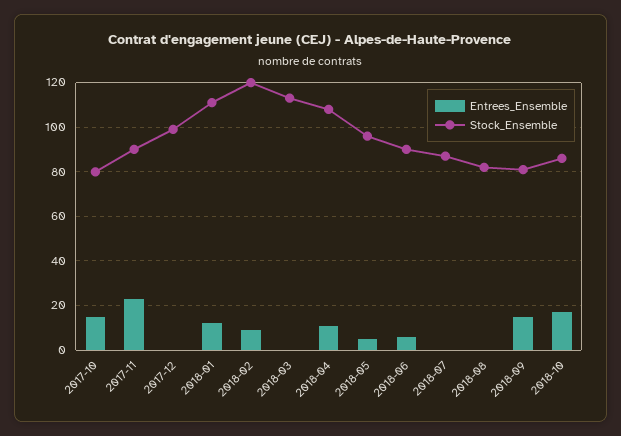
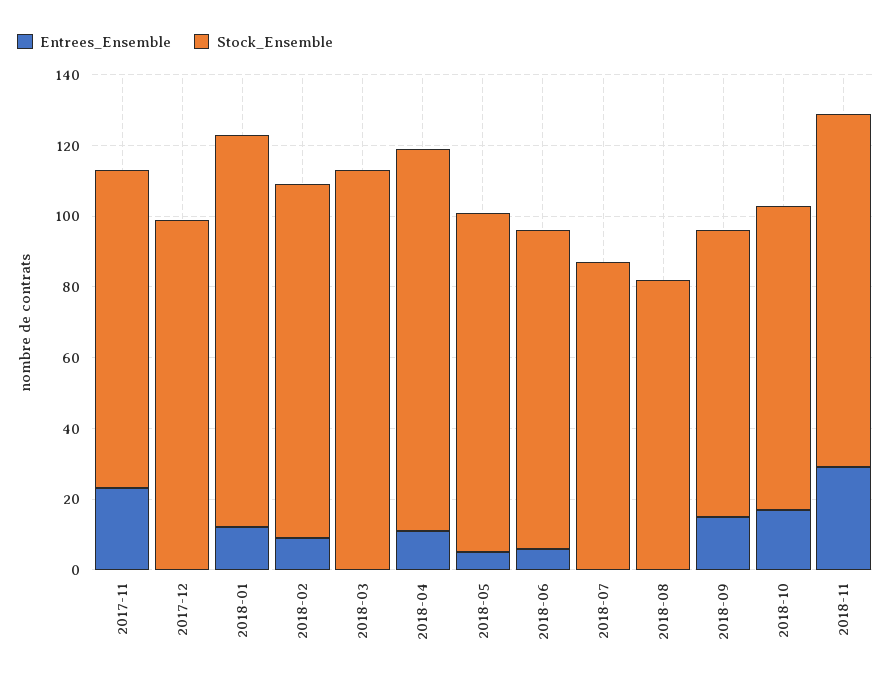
Entrees_Ensemble, 2017-10: 15 -> none
Stock_Ensemble, 2017-10: 80 -> none
Stock_Ensemble, 2018-02: 120 -> 100
Entrees_Ensemble, 2018-11: none -> 30
Stock_Ensemble, 2018-11: none -> 100

